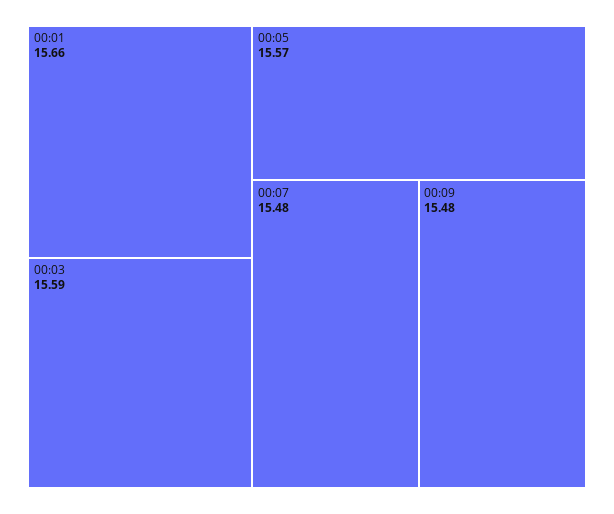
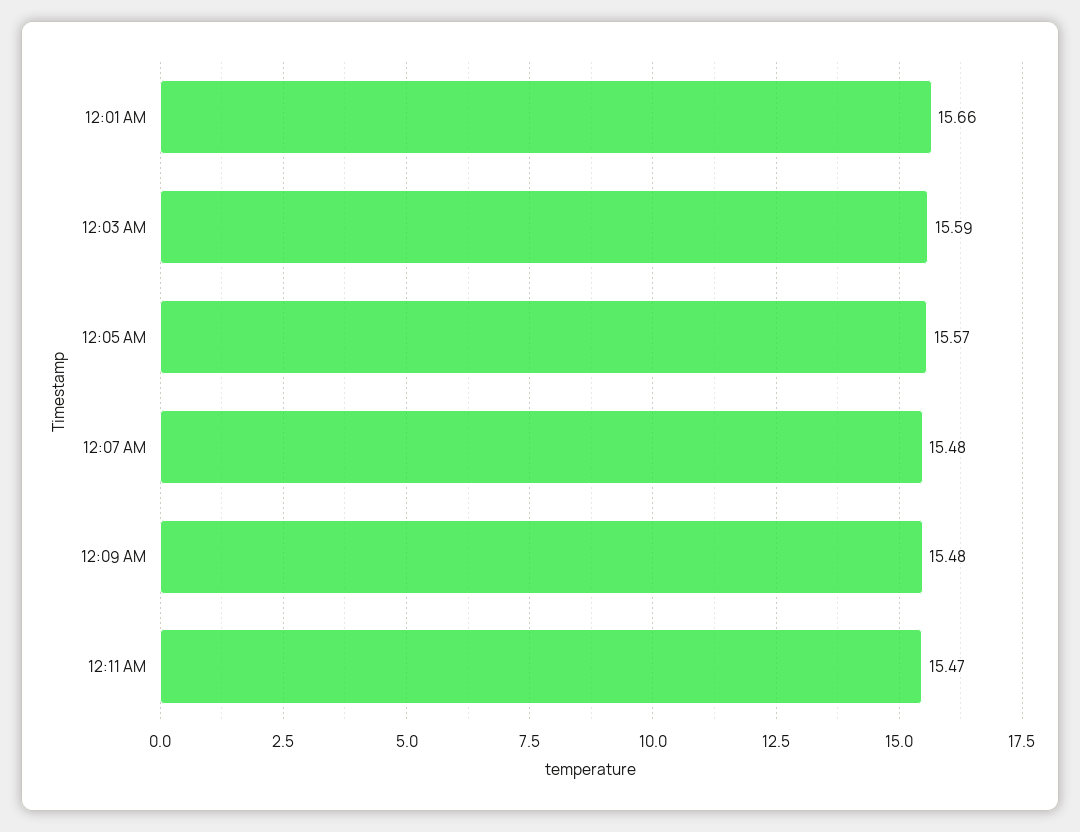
12:11 AM: none -> 15.47

